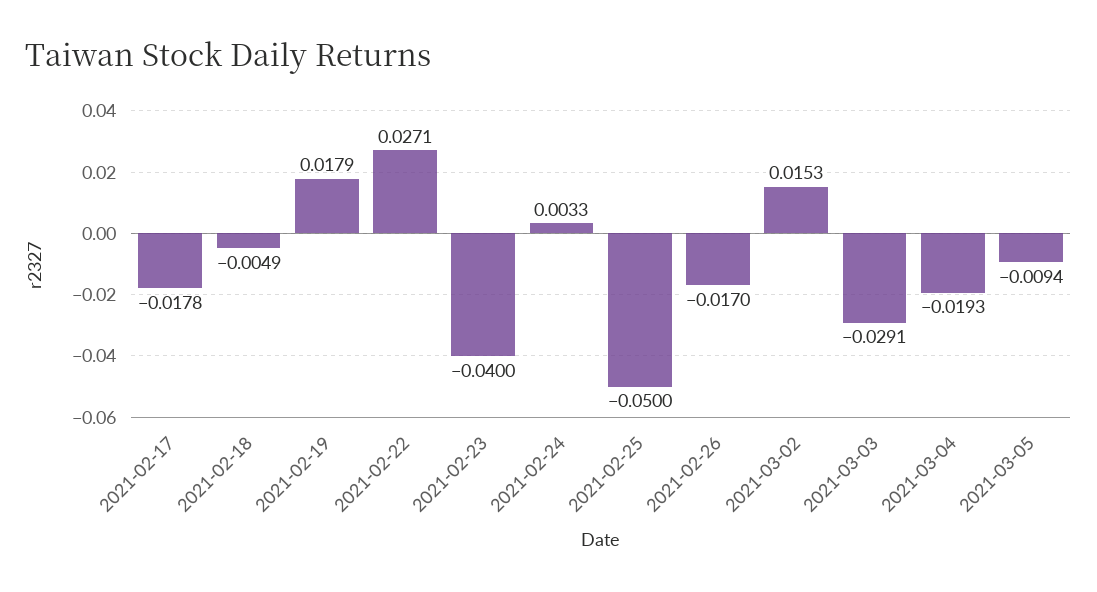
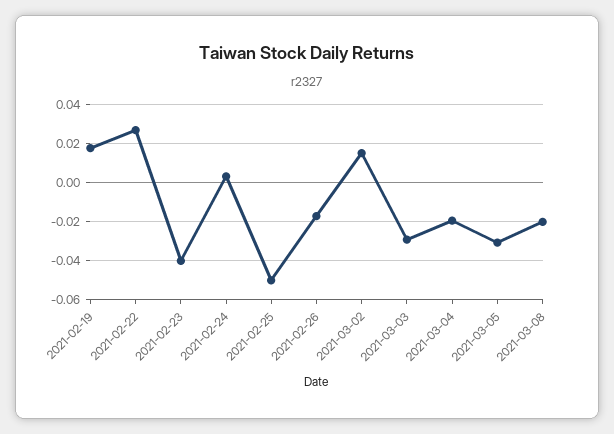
2021-02-17: -0.0178 -> none
2021-02-18: -0.0049 -> none
2021-03-05: -0.0094 -> -0.03
2021-03-08: none -> -0.02

